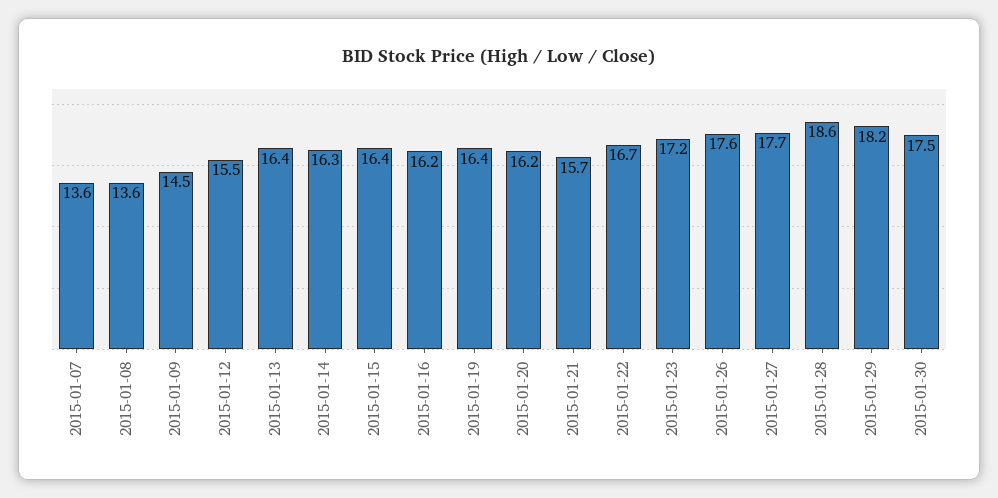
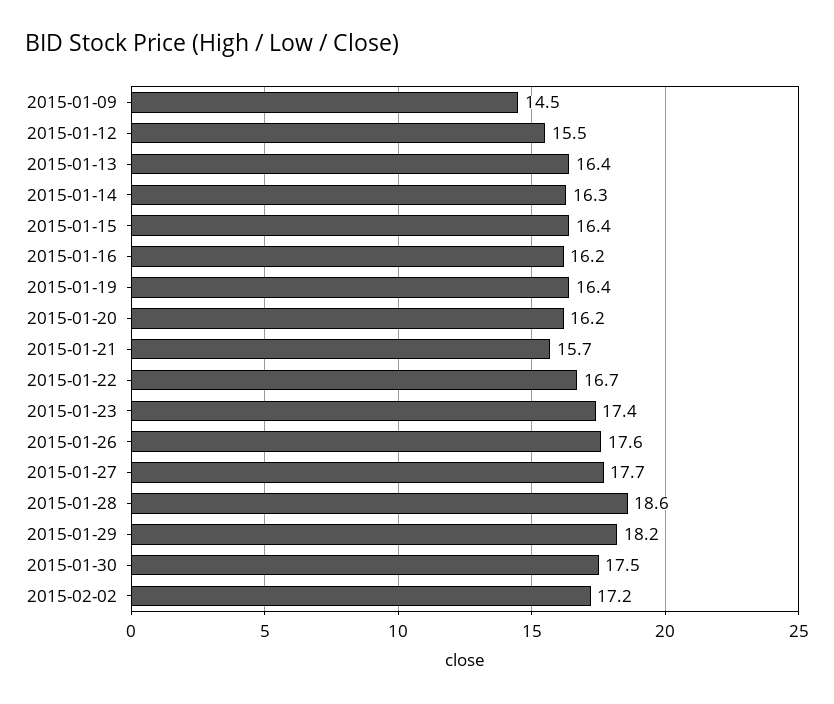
2015-01-07: 13.6 -> none
2015-01-08: 13.6 -> none
2015-01-23: 17.2 -> 17.4
2015-02-02: none -> 17.2

